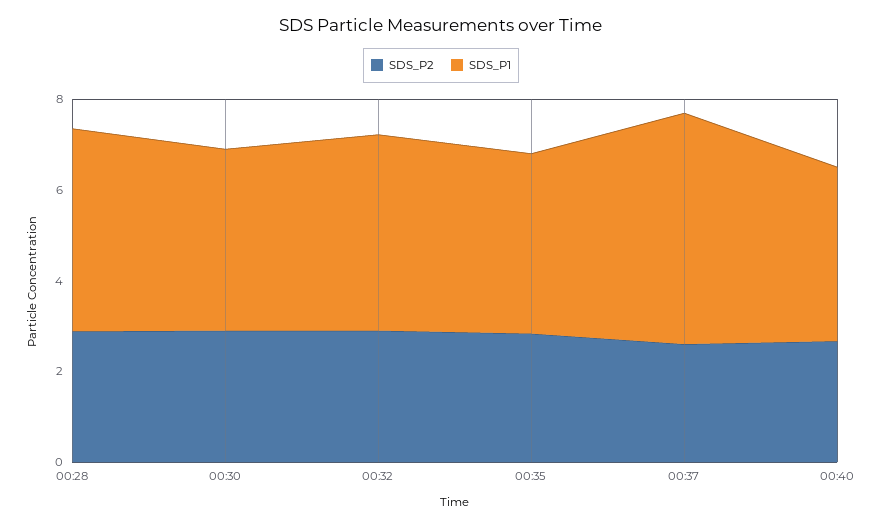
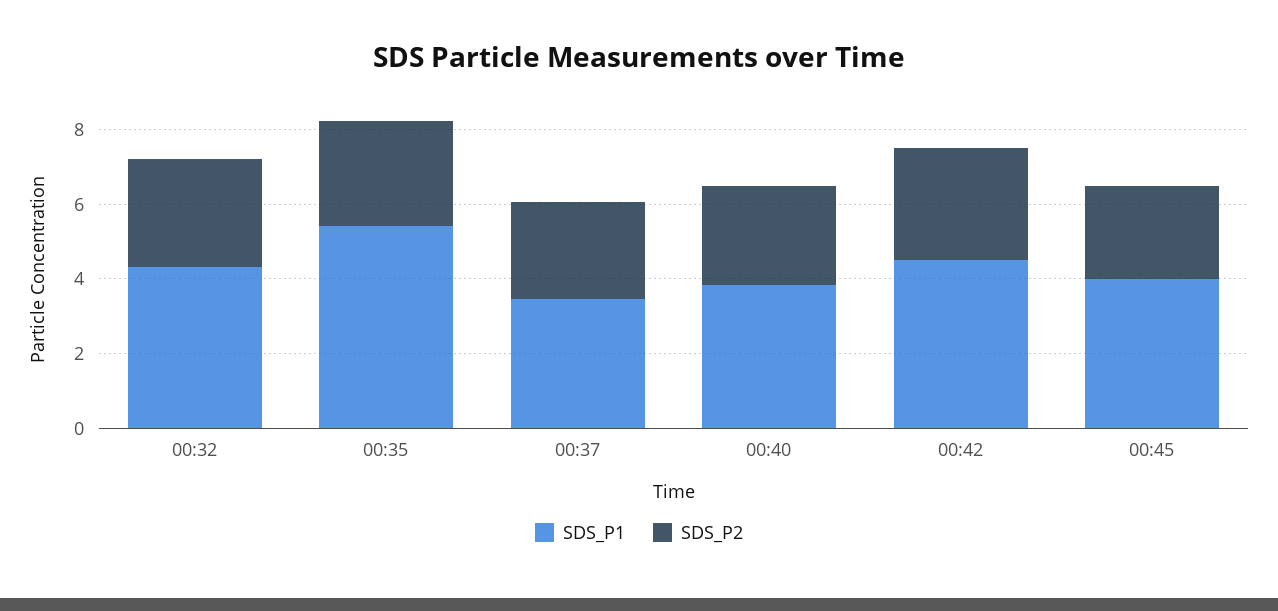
SDS_P2, 00:28: 3 -> none
SDS_P1, 00:28: 4.5 -> none
SDS_P2, 00:30: 3 -> none
SDS_P1, 00:30: 4 -> none
SDS_P1, 00:35: 4 -> 5.5
SDS_P1, 00:37: 5 -> 3.5
SDS_P1, 00:42: none -> 4.5
SDS_P2, 00:42: none -> 3
SDS_P1, 00:45: none -> 4
SDS_P2, 00:45: none -> 2.5

